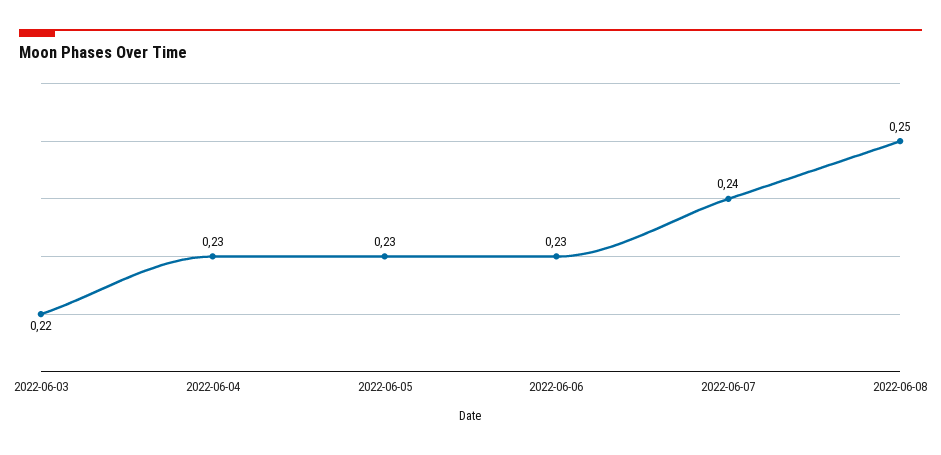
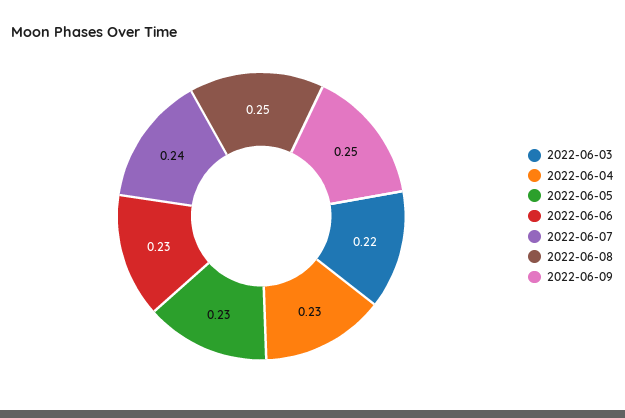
2022-06-09: none -> 0.25

